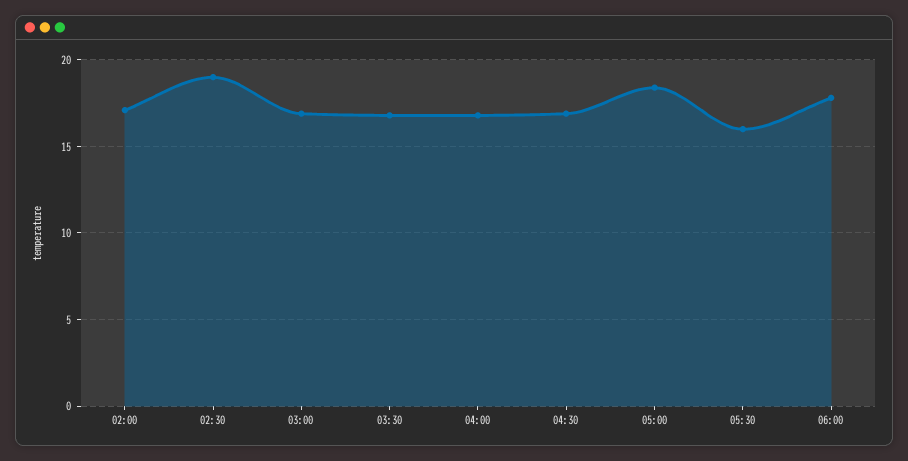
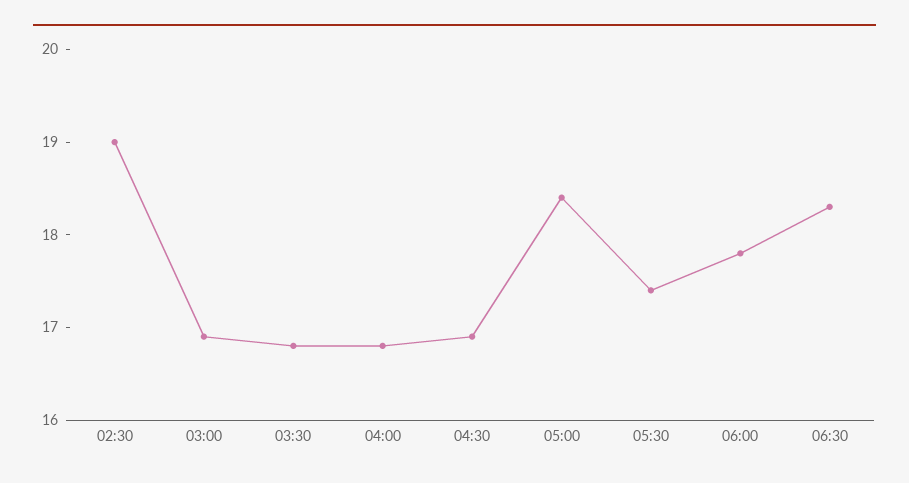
02:00: 17 -> none
05:30: 16 -> 17.4
06:30: none -> 18.3

